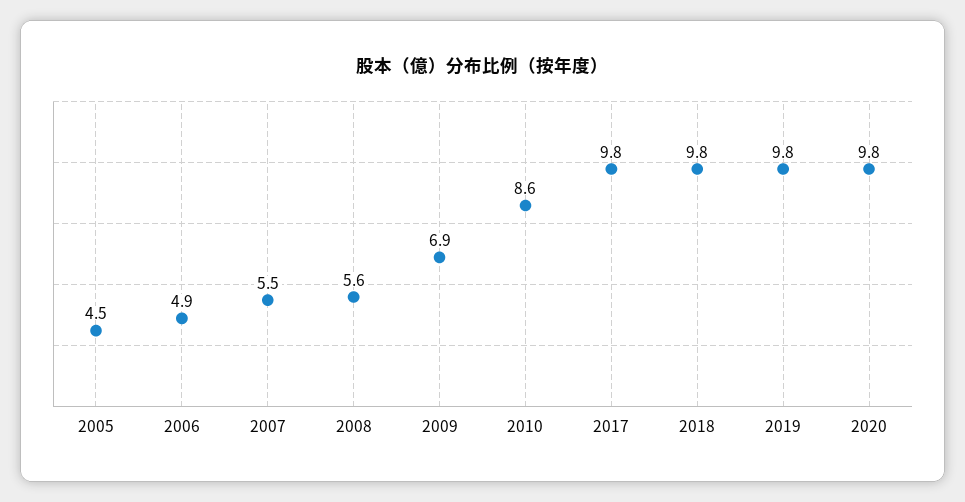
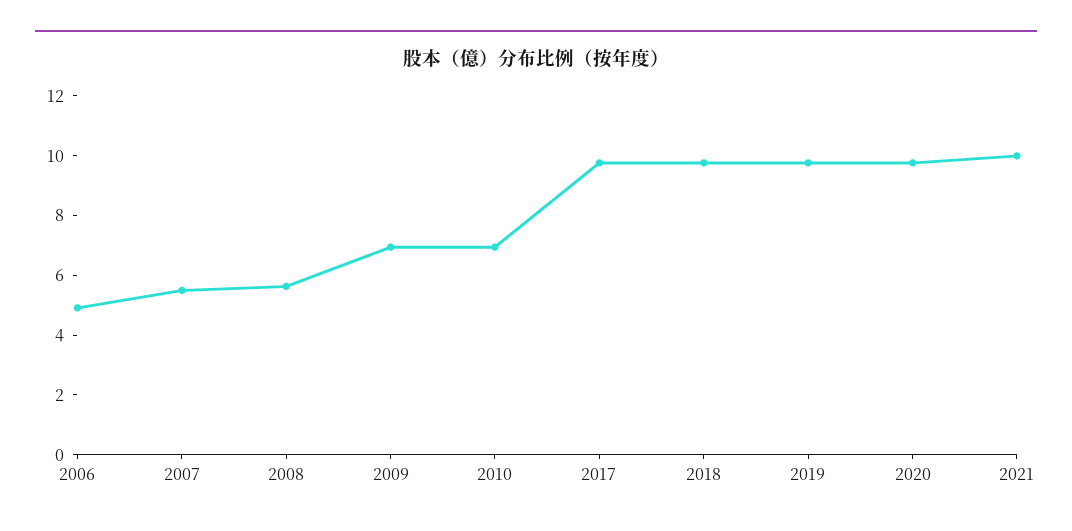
2005: 4.5 -> none
2010: 8.6 -> 7
2021: none -> 10

